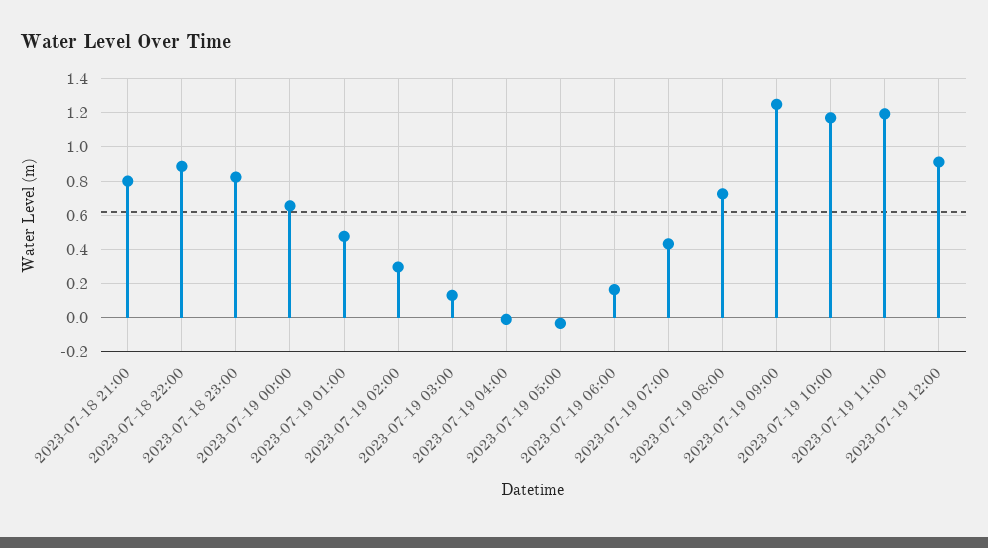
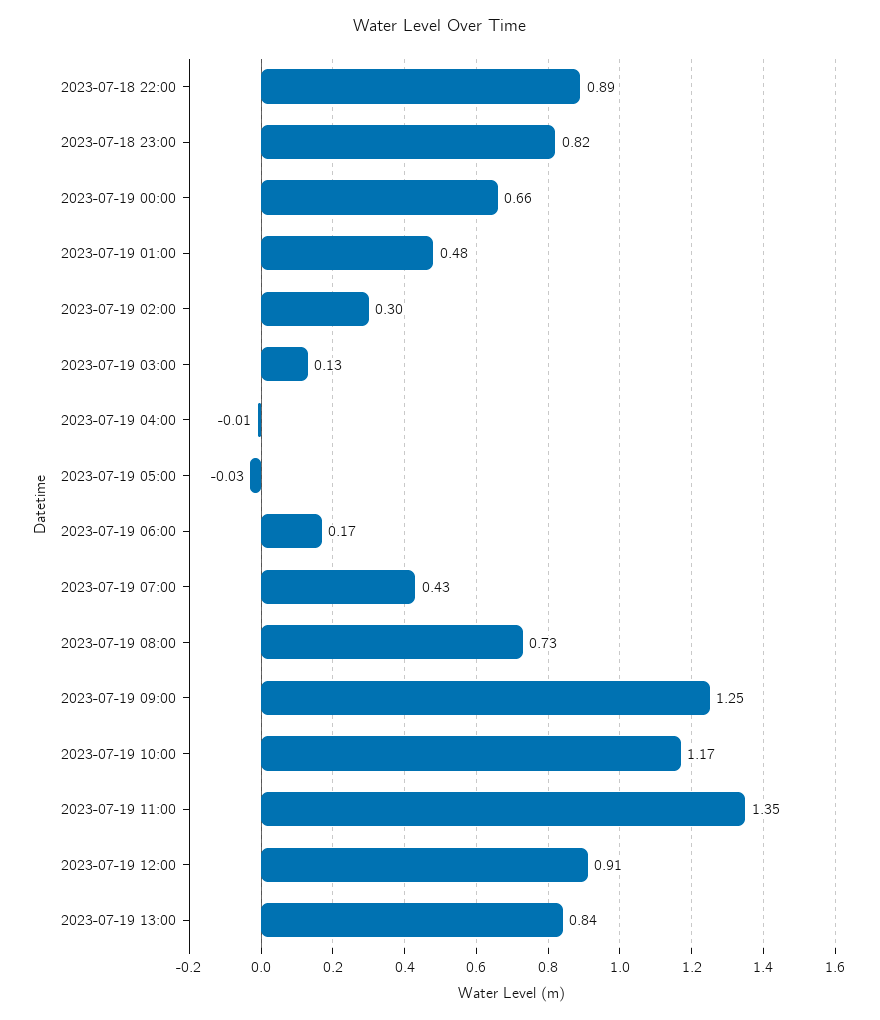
2023-07-18 21:00: 0.8 -> none
2023-07-19 11:00: 1.2 -> 1.35
2023-07-19 13:00: none -> 0.84

